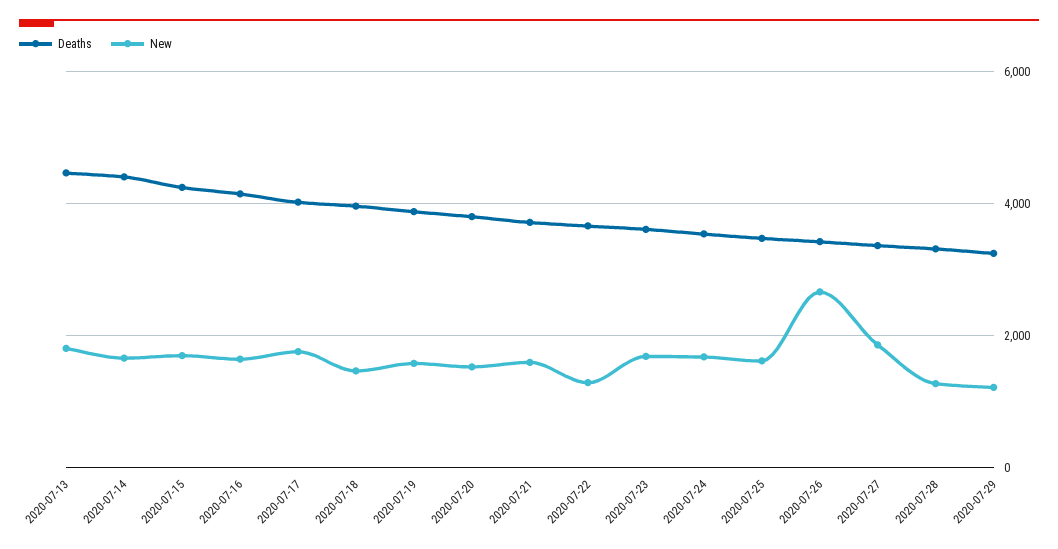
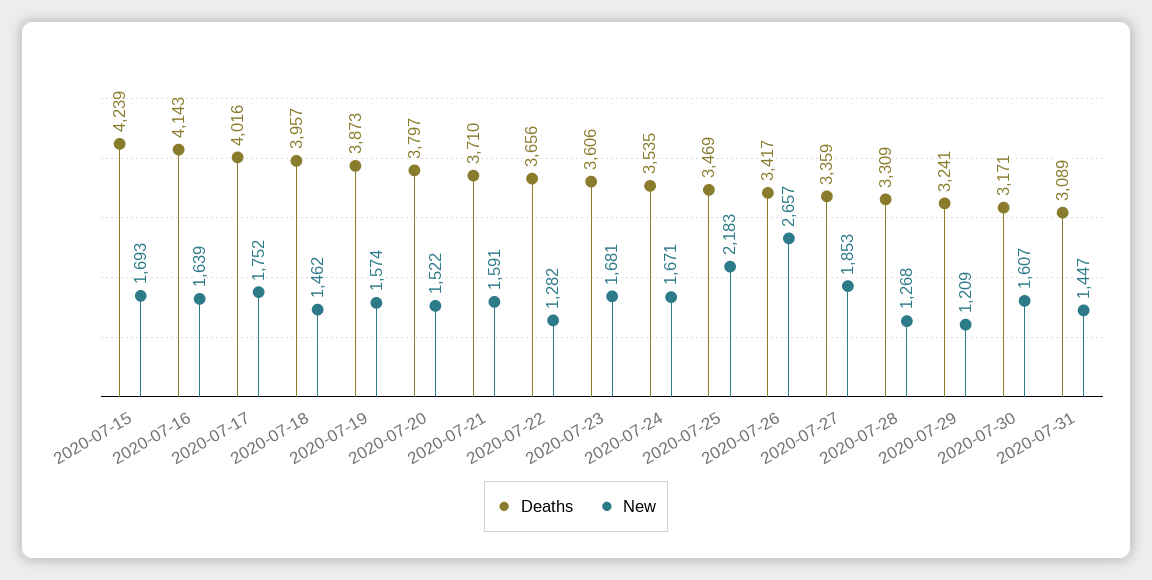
Deaths, 2020-07-13: 4400 -> none
New, 2020-07-13: 1800 -> none
Deaths, 2020-07-14: 4400 -> none
New, 2020-07-14: 1600 -> none
New, 2020-07-25: 1600 -> 2183
Deaths, 2020-07-30: none -> 3171
New, 2020-07-30: none -> 1607
Deaths, 2020-07-31: none -> 3089
New, 2020-07-31: none -> 1447

